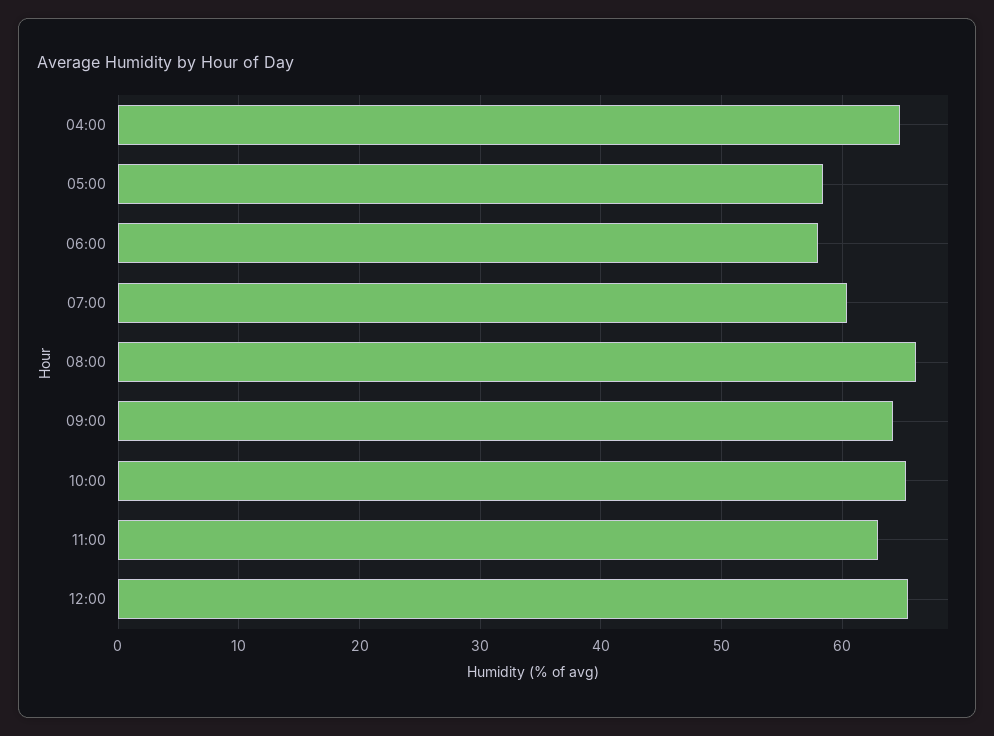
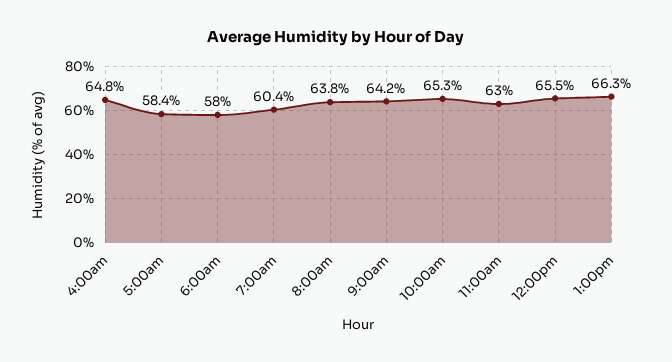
08:00: 66 -> 63.8
1:00pm: none -> 66.3

